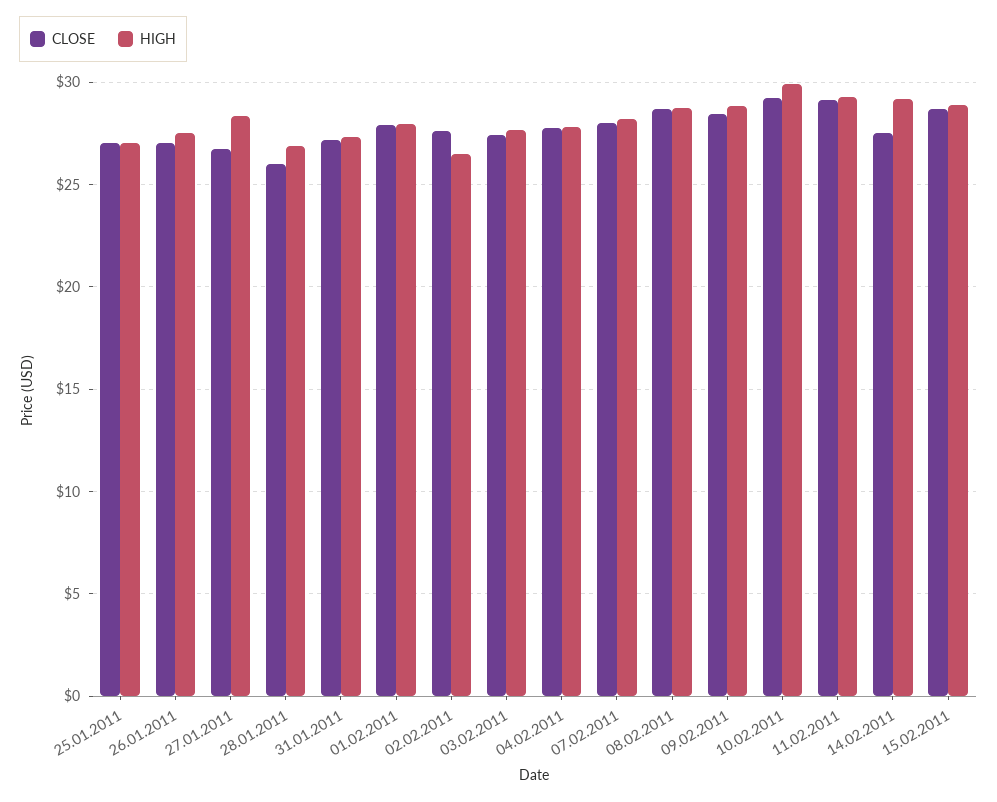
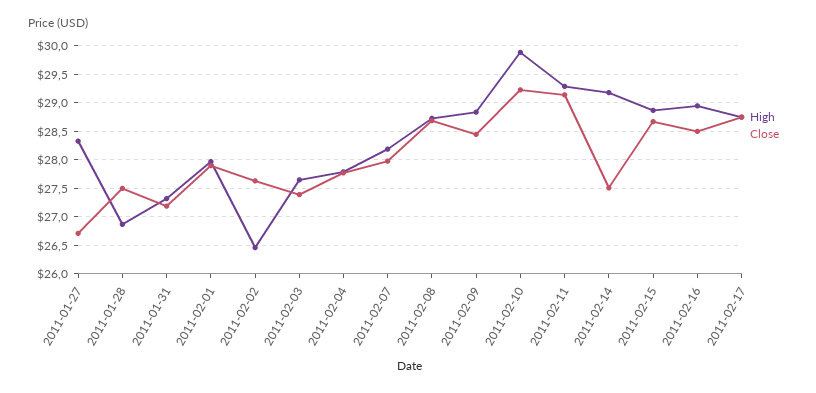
CLOSE, 25.01.2011: 27 -> none
HIGH, 25.01.2011: 27 -> none
CLOSE, 26.01.2011: 27 -> none
HIGH, 26.01.2011: 27.5 -> none
CLOSE, 28.01.2011: 26 -> 27.5
HIGH, 2011-02-16: none -> 29
CLOSE, 2011-02-16: none -> 28.5
HIGH, 2011-02-17: none -> 28.75
CLOSE, 2011-02-17: none -> 28.75

